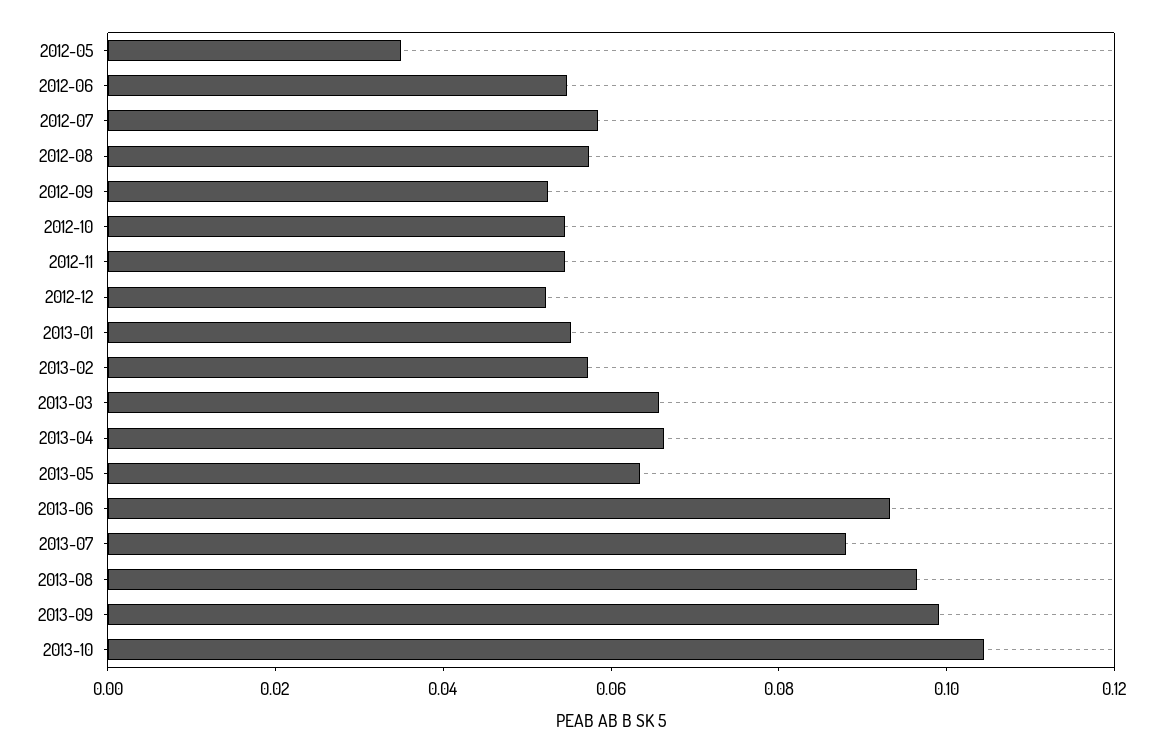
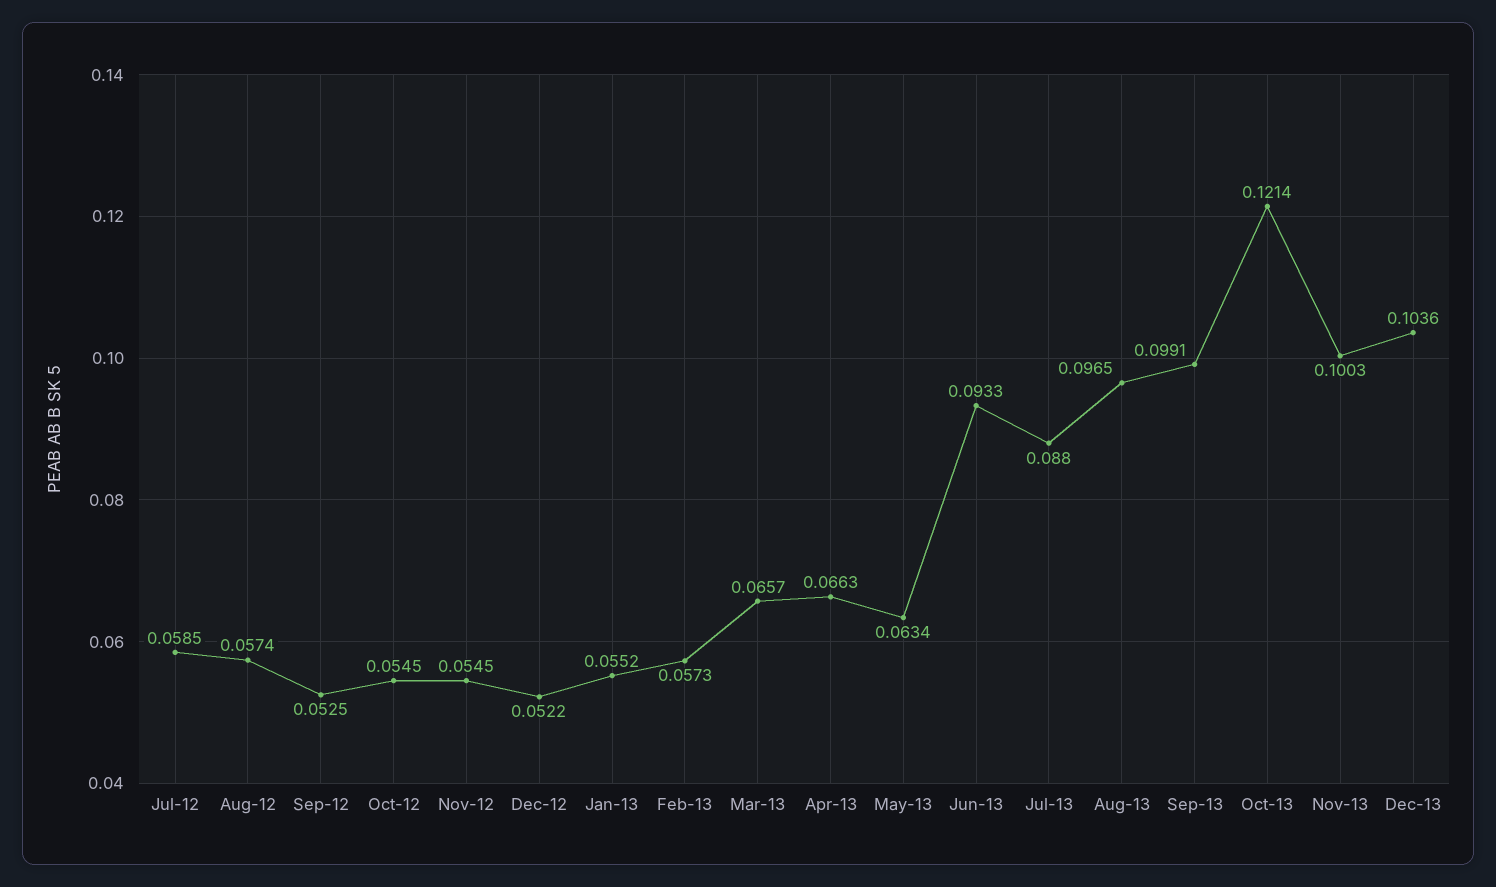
2012-05: 0.035 -> none
2012-06: 0.055 -> none
2013-10: 0.105 -> 0.1214
Nov-13: none -> 0.1003
Dec-13: none -> 0.1036

